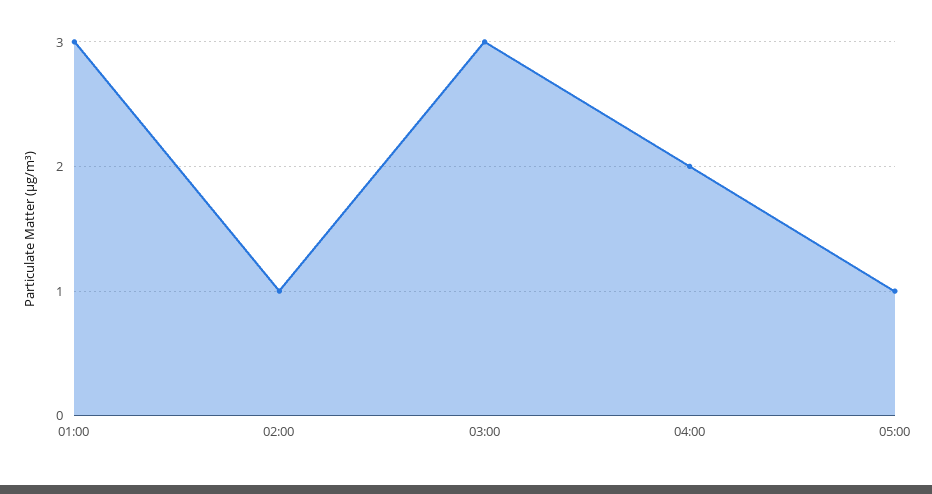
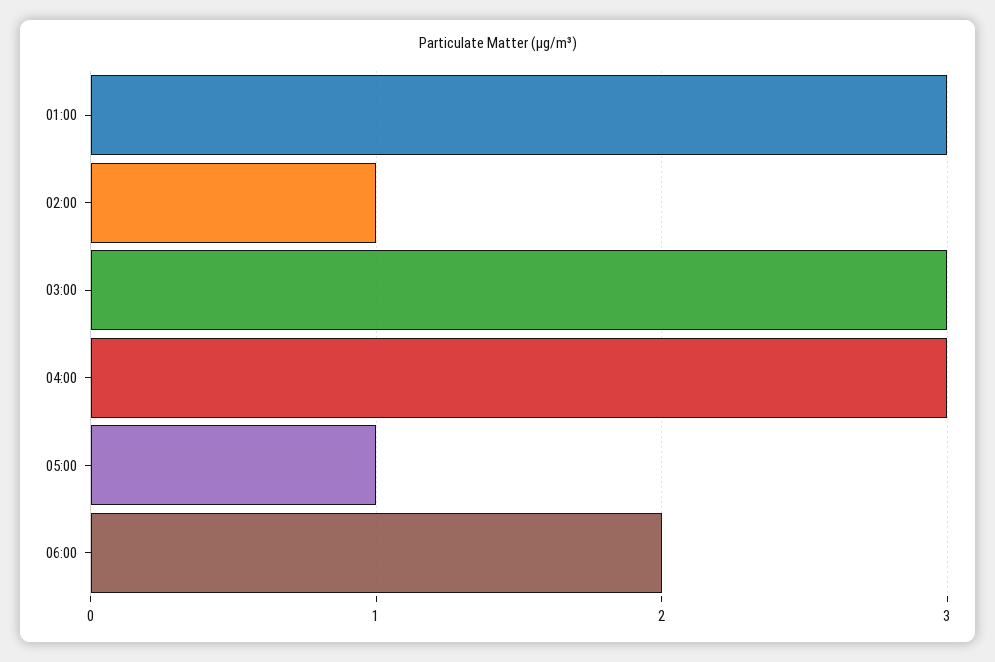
04:00: 2 -> 3
06:00: none -> 2

